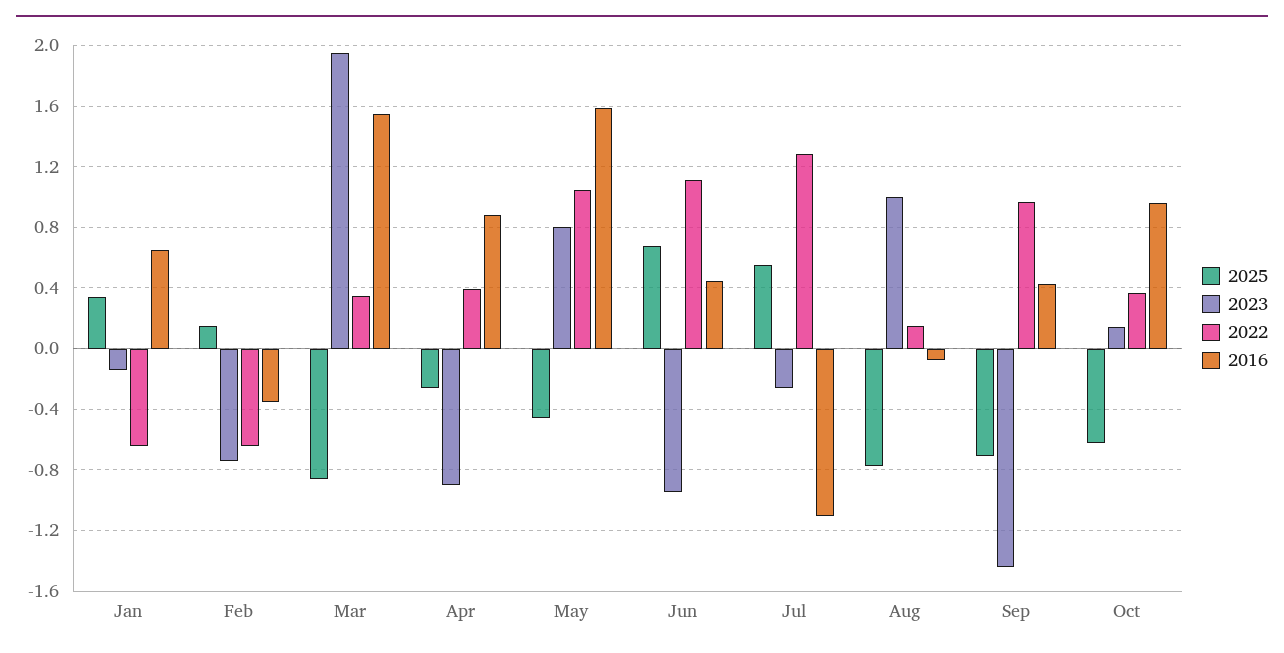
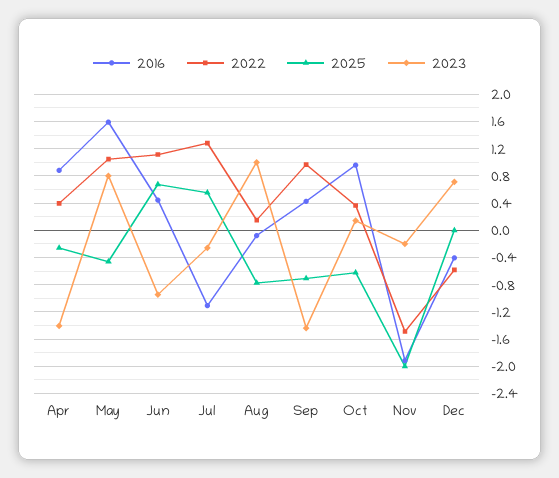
2025, Jan: 0.35 -> none
2023, Jan: -0.15 -> none
2022, Jan: -0.65 -> none
2016, Jan: 0.65 -> none
2025, Feb: 0.15 -> none
2023, Feb: -0.75 -> none
2022, Feb: -0.65 -> none
2016, Feb: -0.35 -> none
2025, Mar: -0.85 -> none
2023, Mar: 1.95 -> none
2022, Mar: 0.35 -> none
2016, Mar: 1.55 -> none
2023, Apr: -0.9 -> -1.4
2016, Nov: none -> -1.9
2022, Nov: none -> -1.5
2025, Nov: none -> -2
2023, Nov: none -> -0.2
2016, Dec: none -> -0.4
2022, Dec: none -> -0.6
2025, Dec: none -> 0
2023, Dec: none -> 0.7

